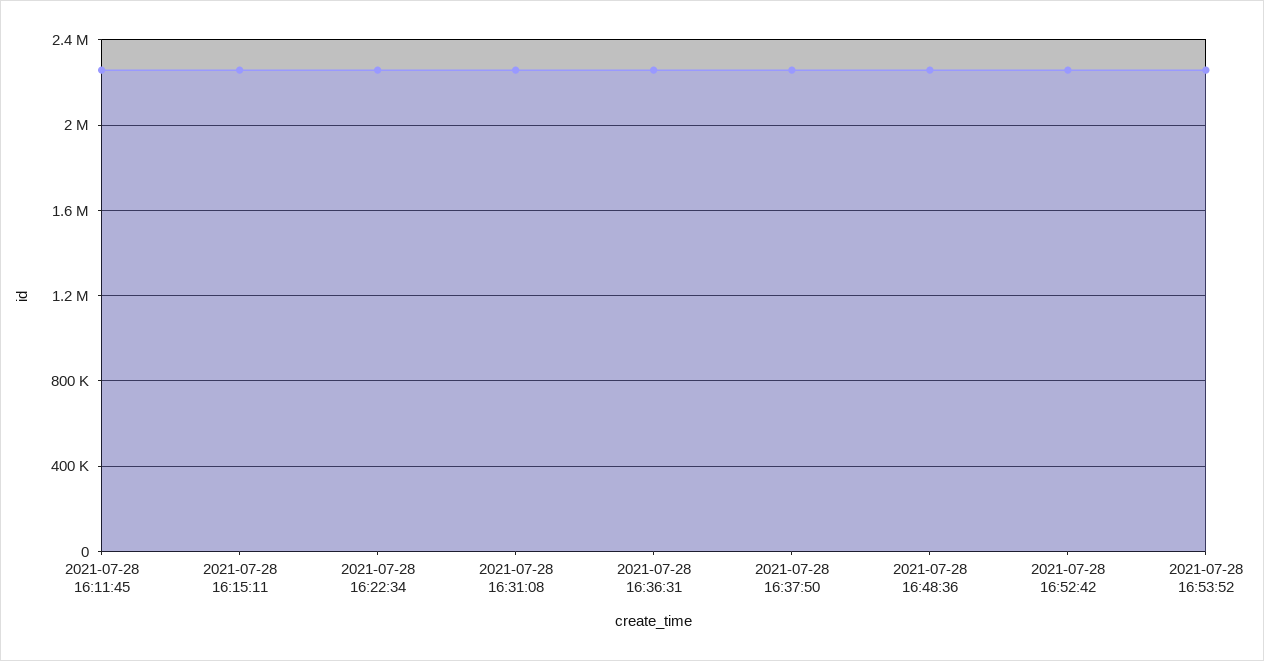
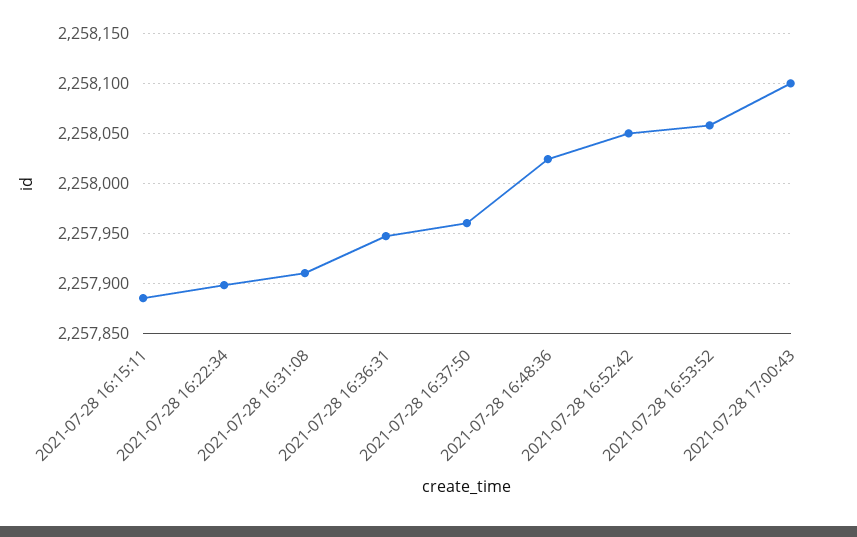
2021-07-28 16:11:45: 2250000 -> none
2021-07-28 17:00:43: none -> 2258100

